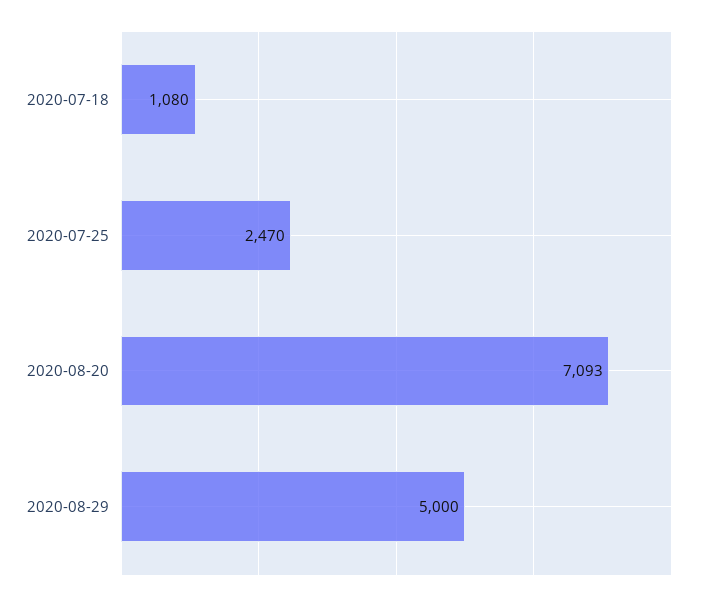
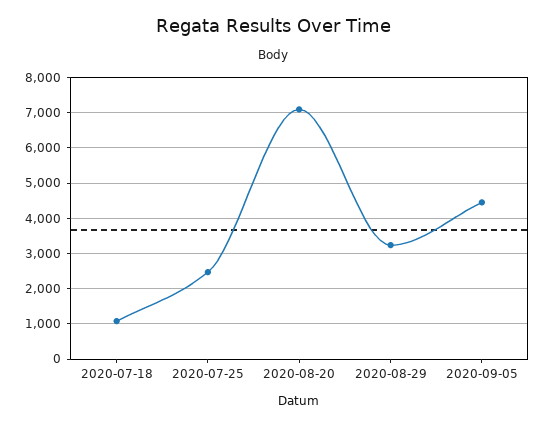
2020-08-29: 5000 -> 3200
2020-09-05: none -> 4400

